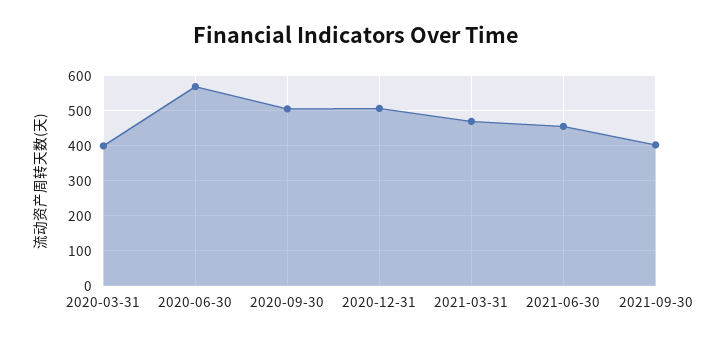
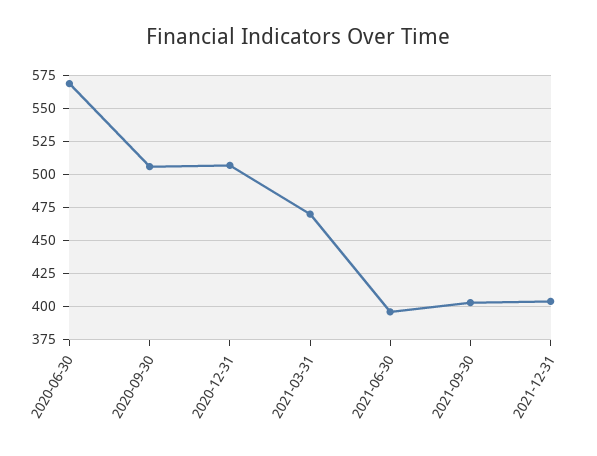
2020-03-31: 400 -> none
2021-06-30: 460 -> 395
2021-12-31: none -> 405

